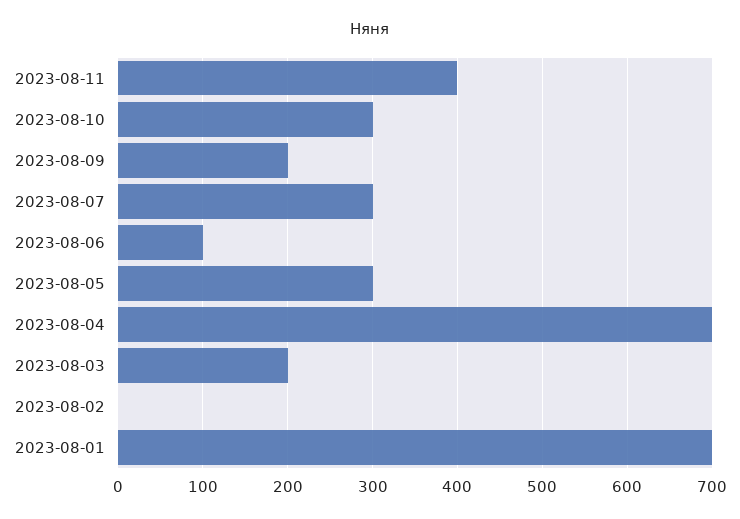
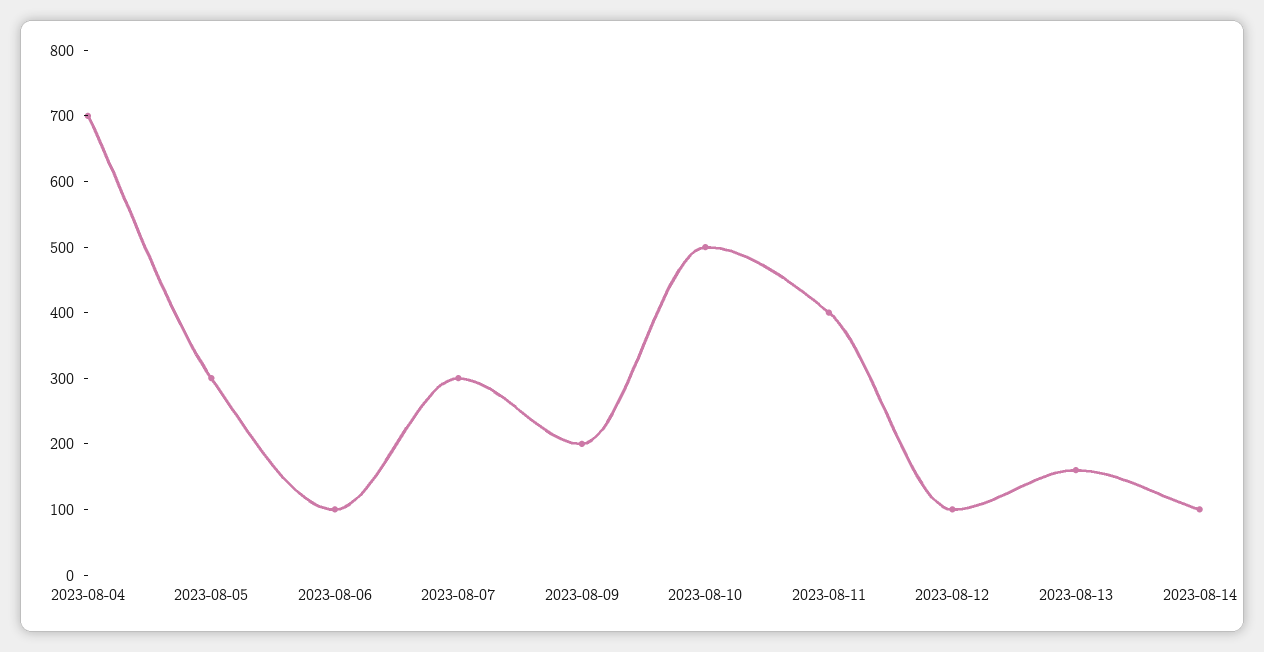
2023-08-10: 300 -> 500
2023-08-03: 200 -> none
2023-08-02: 0 -> none
2023-08-01: 700 -> none
2023-08-12: none -> 100
2023-08-13: none -> 160
2023-08-14: none -> 100

